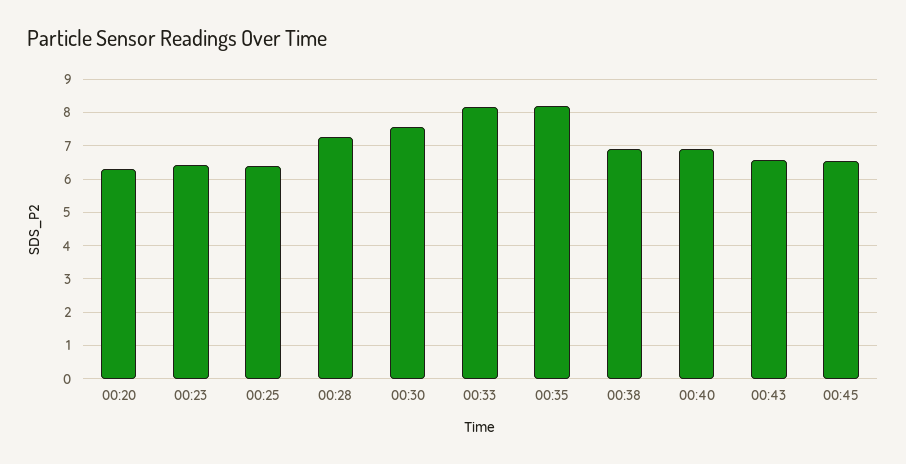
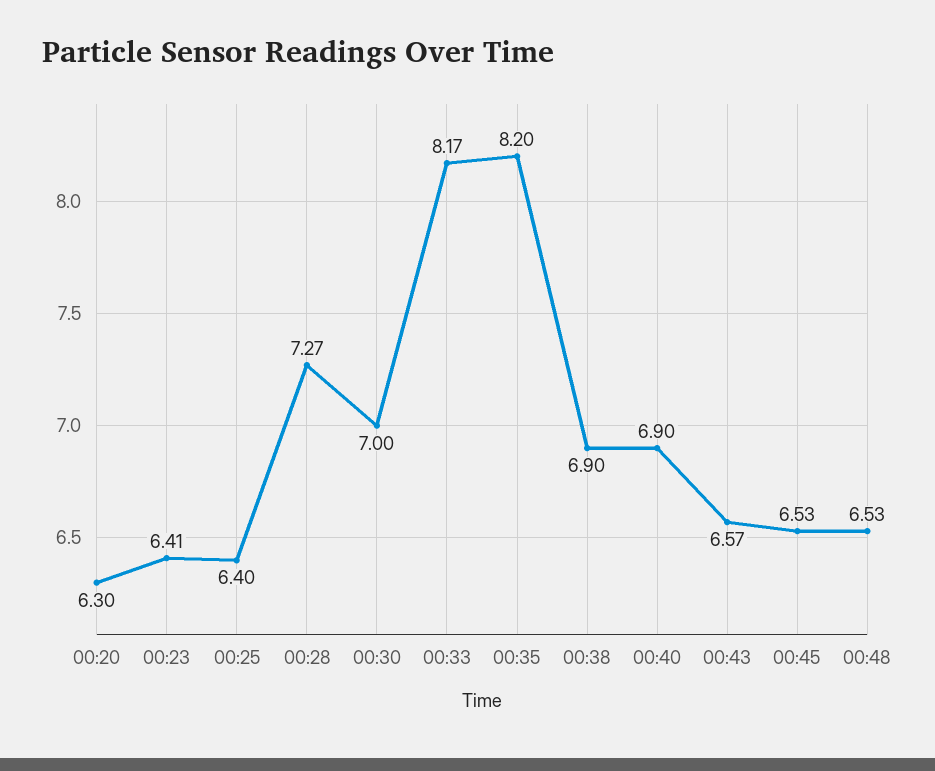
00:30: 7.6 -> 7
00:48: none -> 6.53

